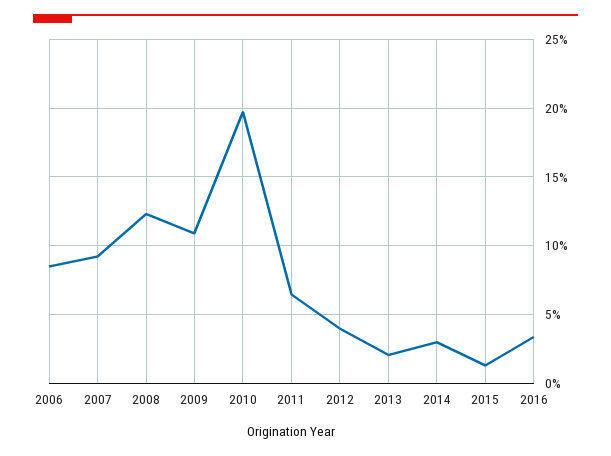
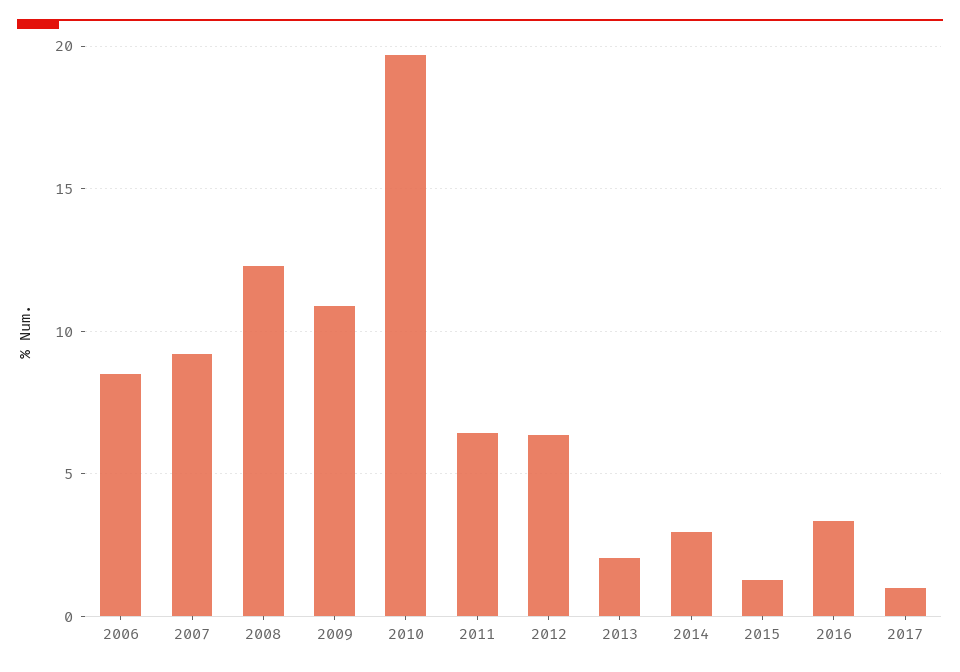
2012: 4 -> 6.5
2017: none -> 1

